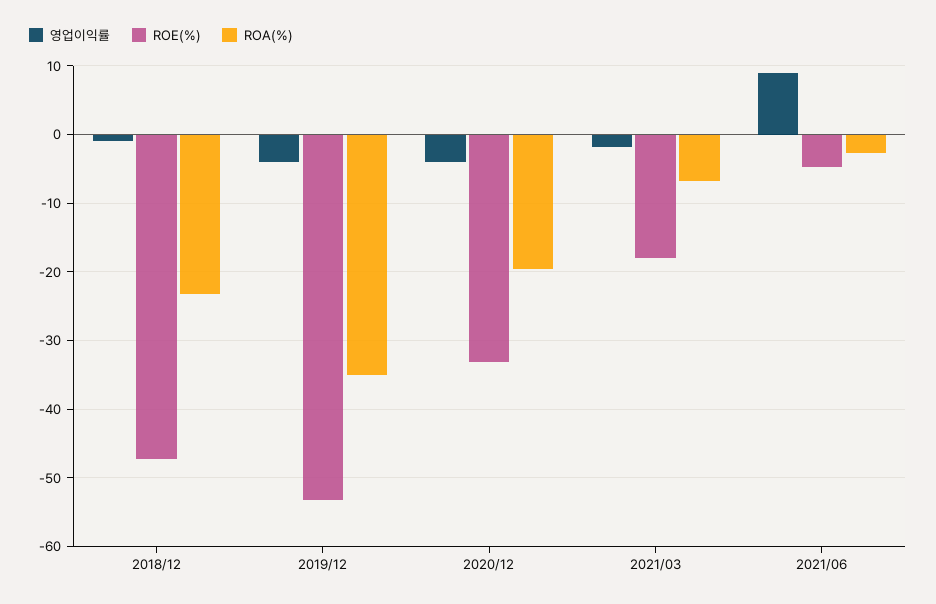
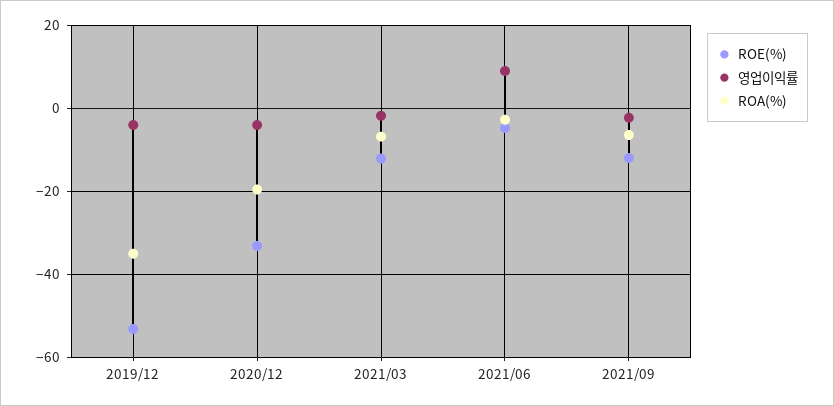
영업이익률, 2018/12: -1 -> none
ROE(%), 2018/12: -47 -> none
ROA(%), 2018/12: -23 -> none
ROE(%), 2021/03: -18 -> -12
ROE(%), 2021/09: none -> -12
영업이익률, 2021/09: none -> -2
ROA(%), 2021/09: none -> -6

